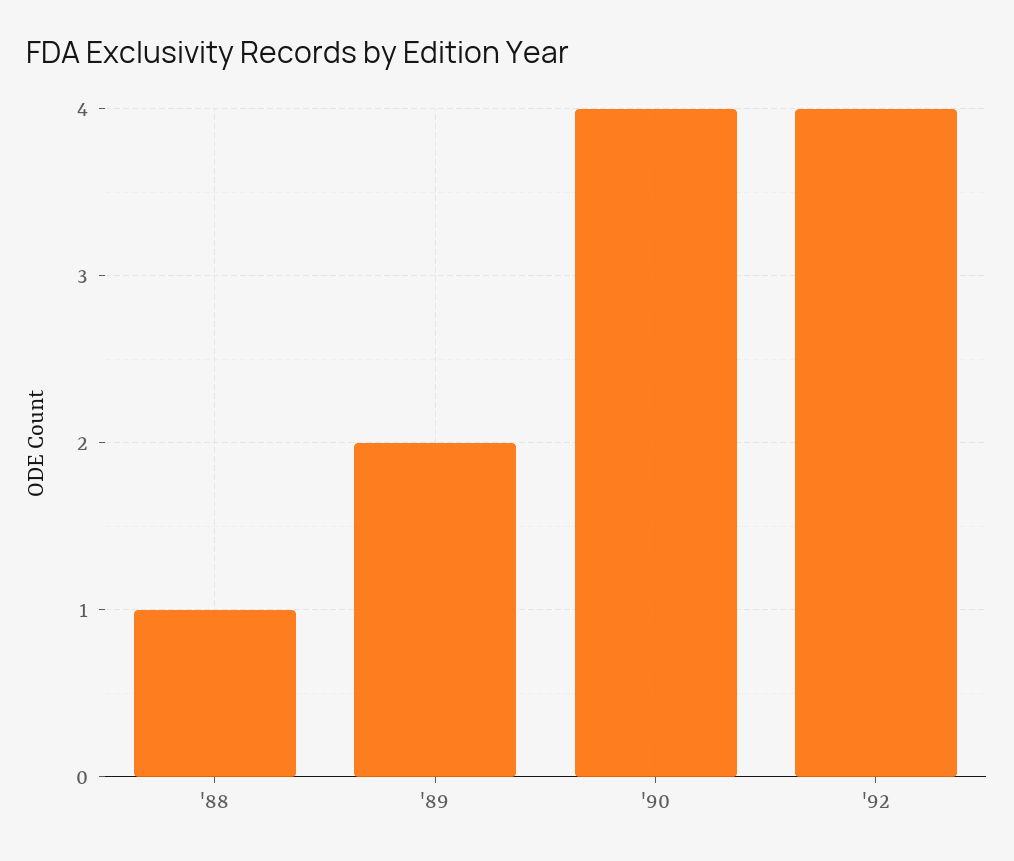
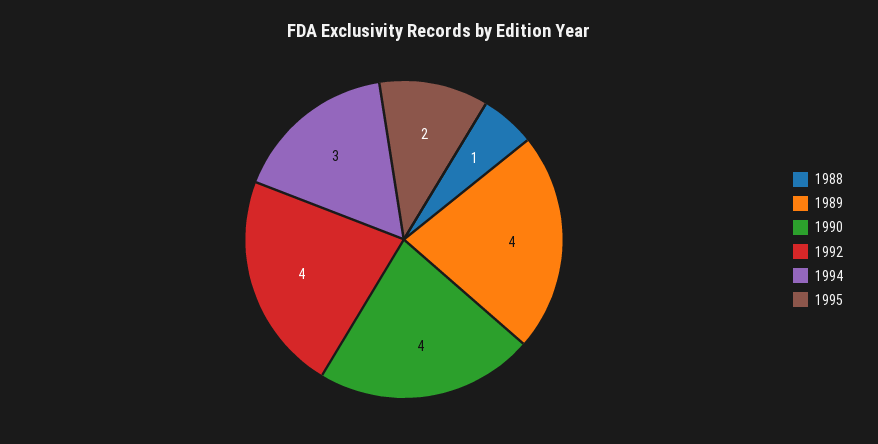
'89: 2 -> 4
1994: none -> 3
1995: none -> 2

